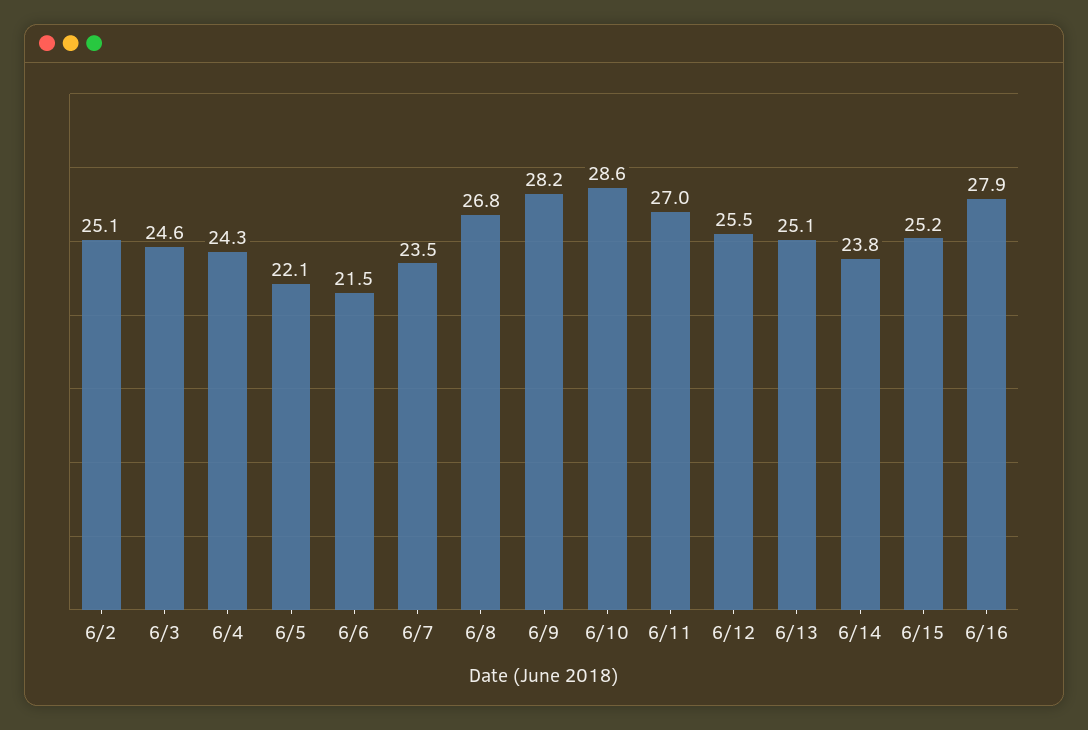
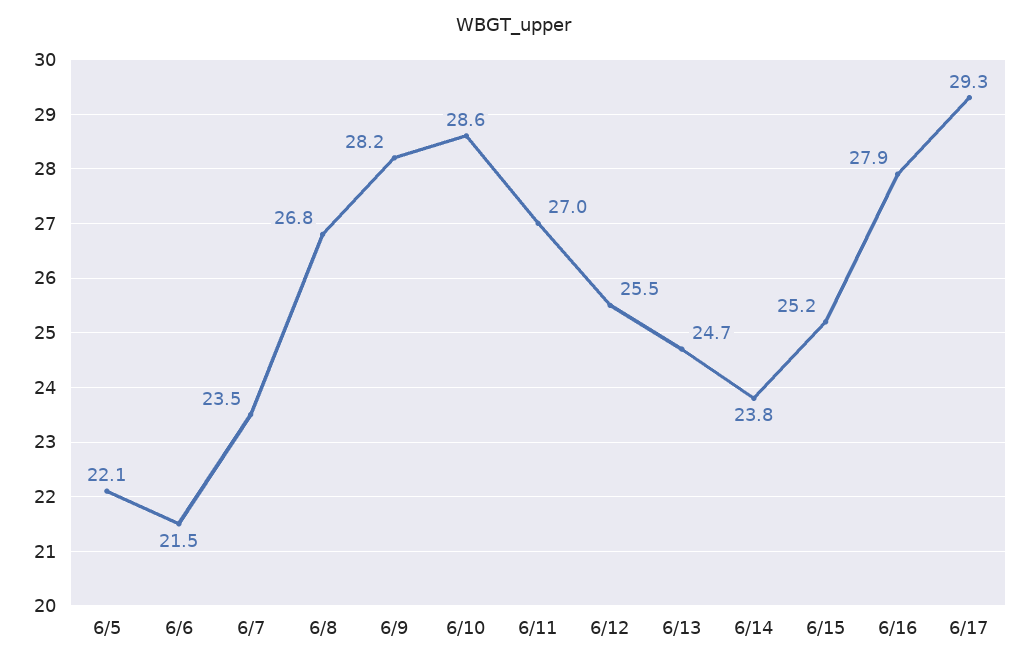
6/2: 25.1 -> none
6/3: 24.6 -> none
6/4: 24.3 -> none
6/13: 25.1 -> 24.7
6/17: none -> 29.3

